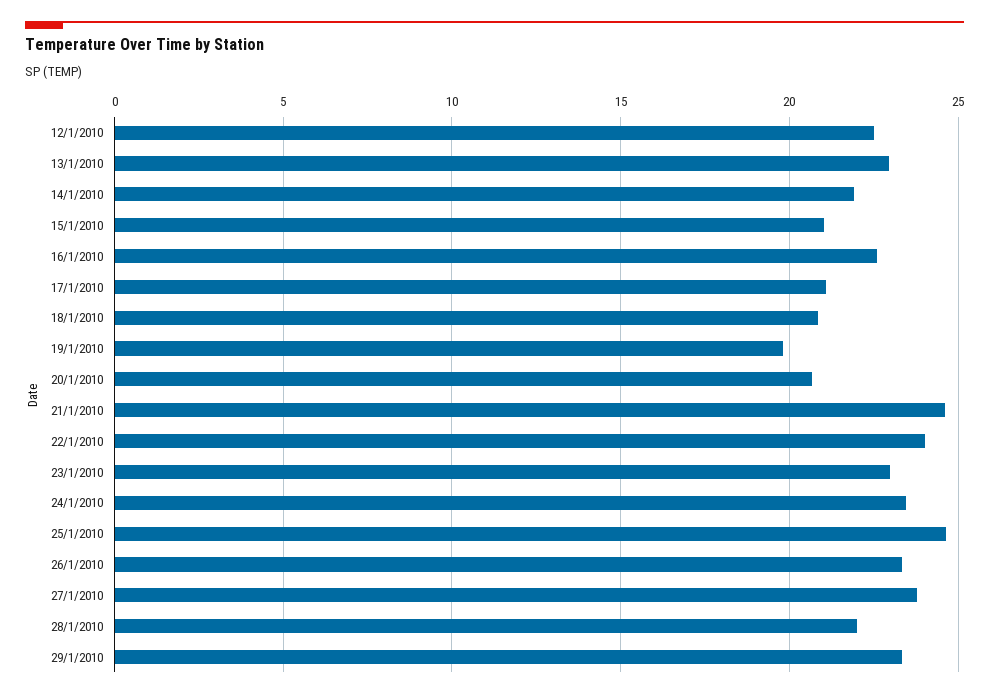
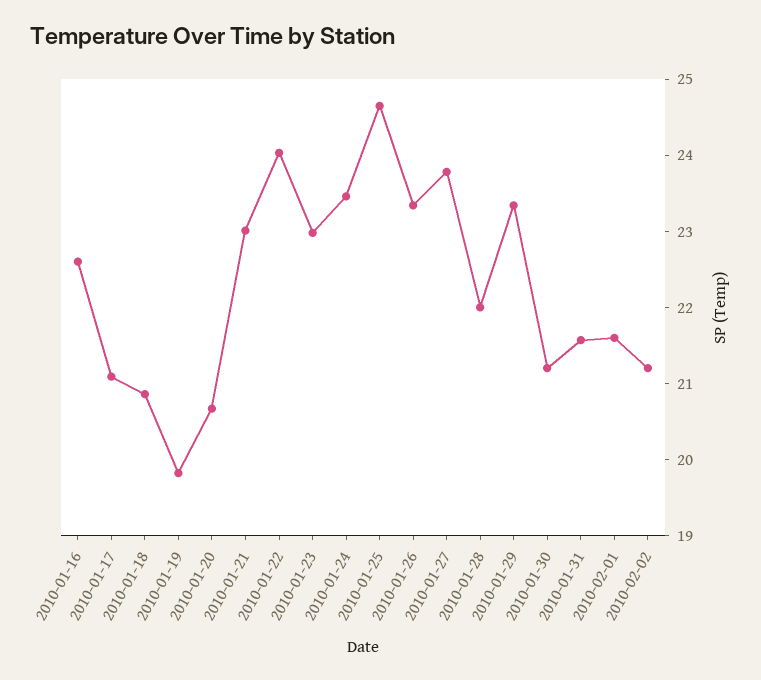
12/1/2010: 22.5 -> none
13/1/2010: 23 -> none
14/1/2010: 22 -> none
15/1/2010: 21 -> none
21/1/2010: 24.5 -> 23
2010-01-30: none -> 21.2
2010-01-31: none -> 21.6
2010-02-01: none -> 21.6
2010-02-02: none -> 21.2

